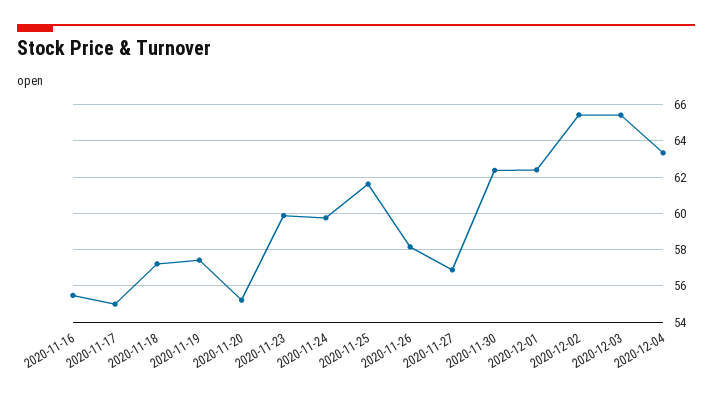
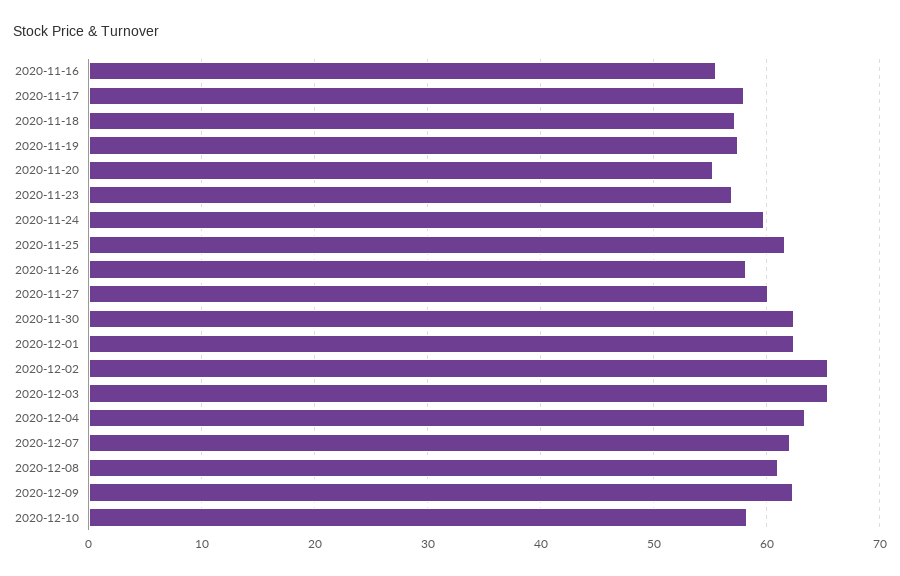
2020-11-17: 55 -> 58
2020-11-23: 60 -> 57
2020-11-27: 57 -> 60
2020-12-07: none -> 62
2020-12-08: none -> 61
2020-12-09: none -> 62
2020-12-10: none -> 58

